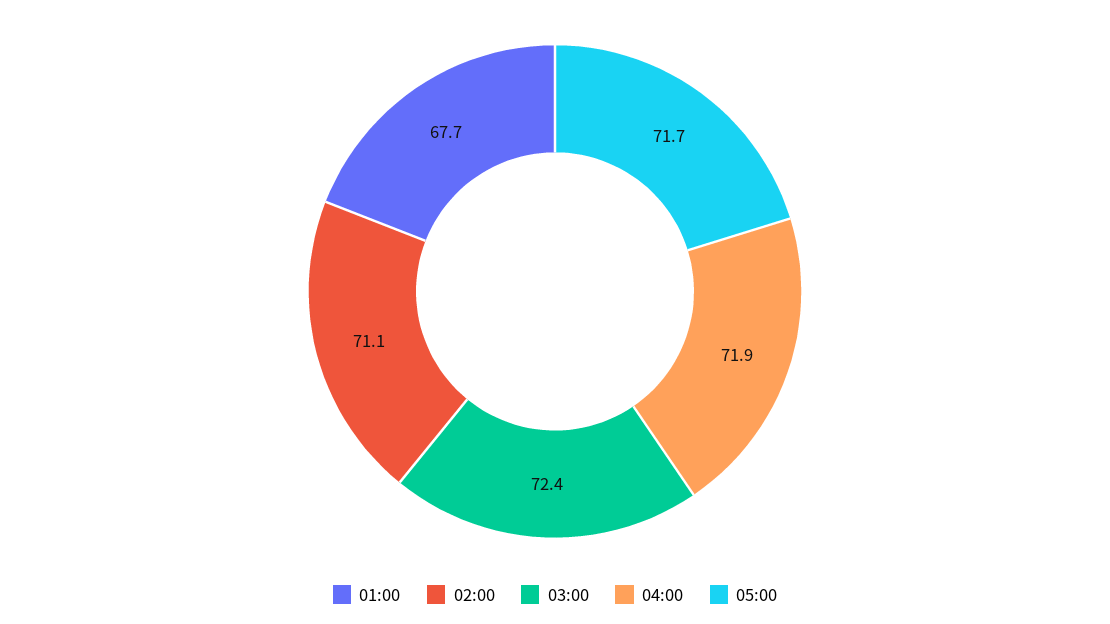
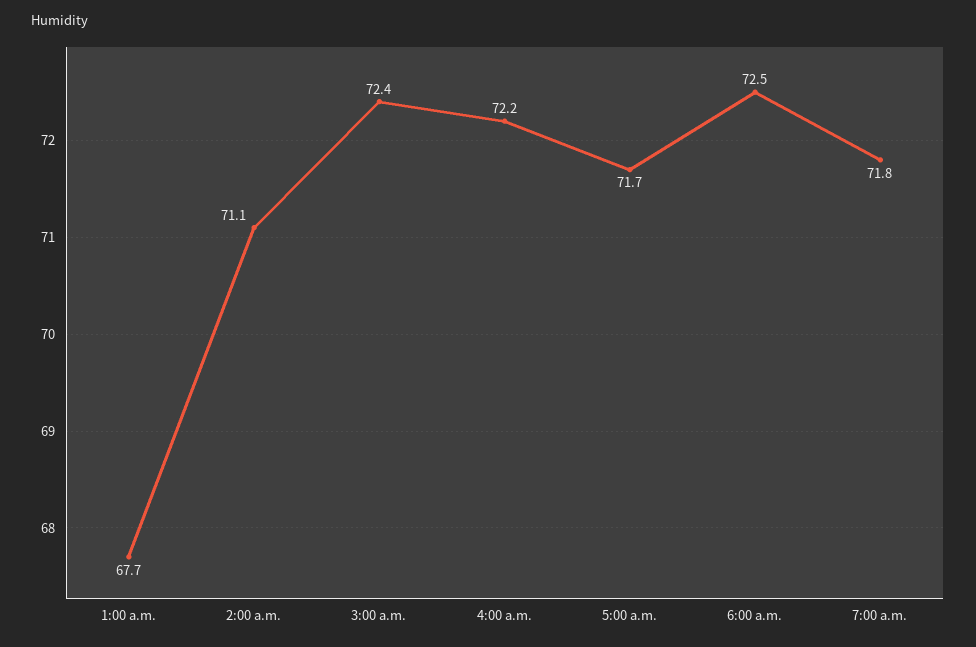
04:00: 71.9 -> 72.2
6:00 a.m.: none -> 72.5
7:00 a.m.: none -> 71.8

